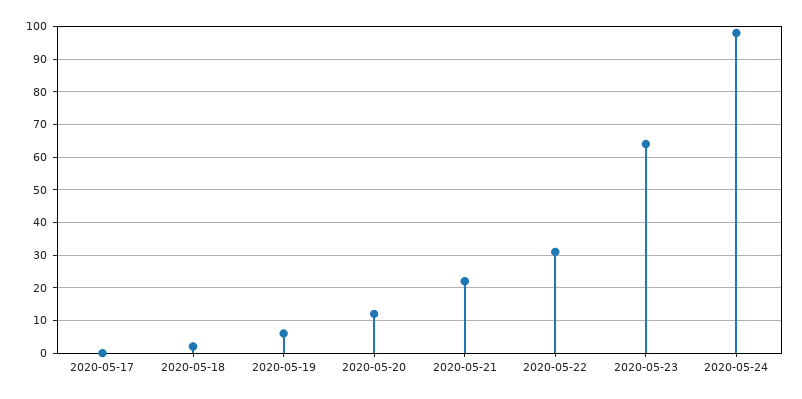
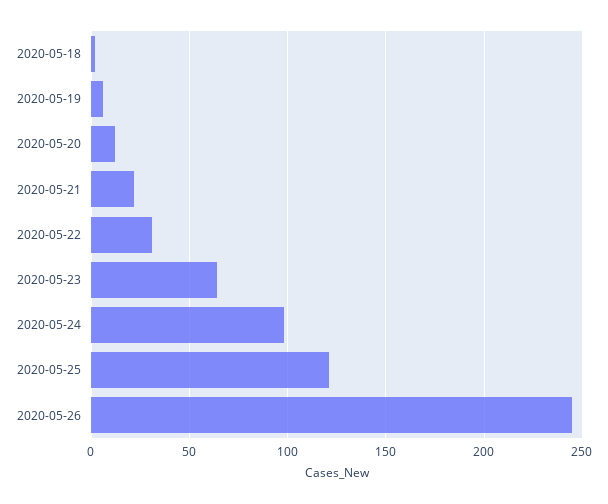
2020-05-17: 0 -> none
2020-05-25: none -> 120
2020-05-26: none -> 245

